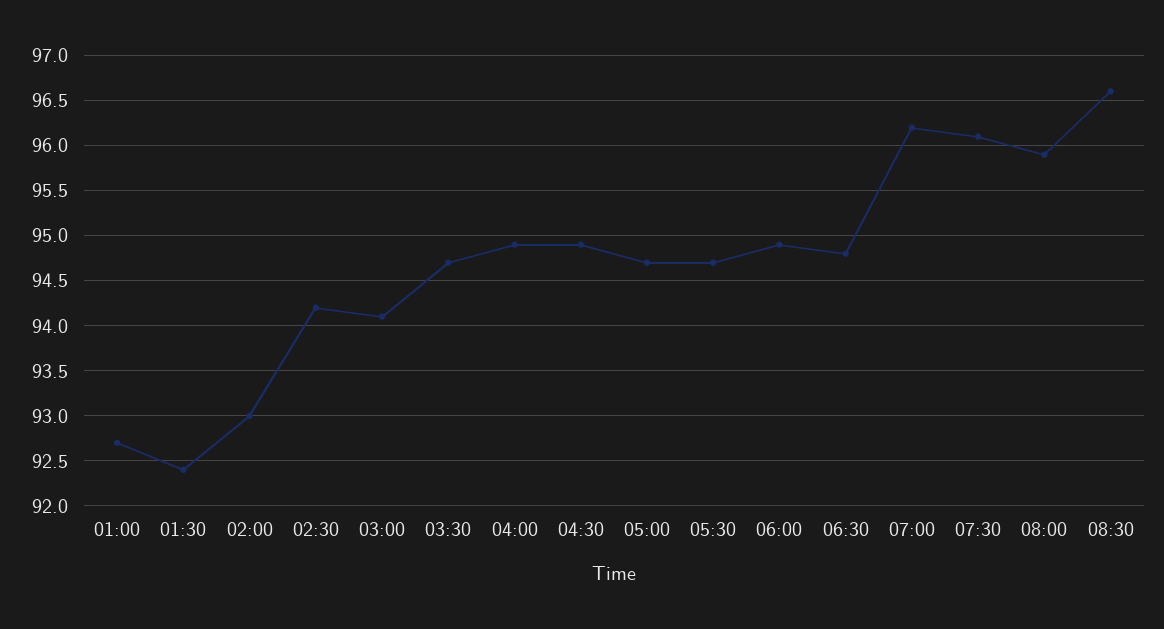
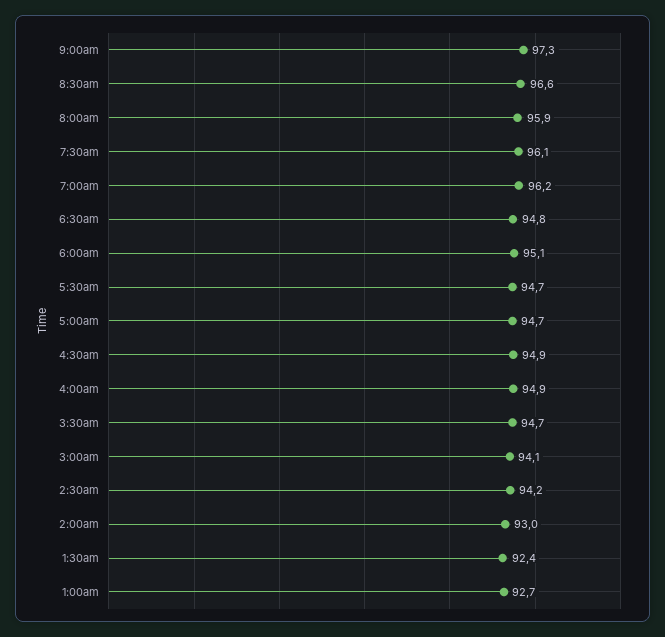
06:00: 94.9 -> 95.1
9:00am: none -> 97.3

